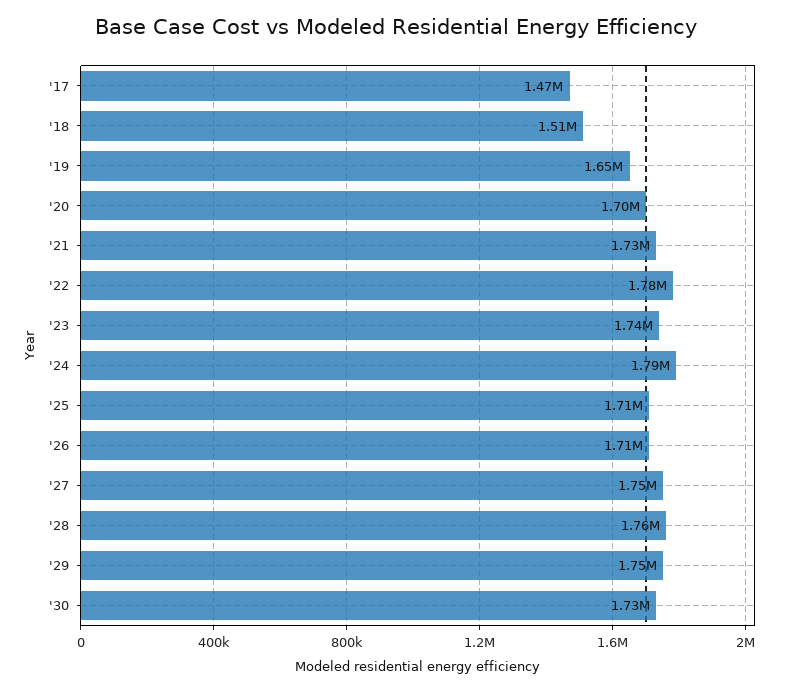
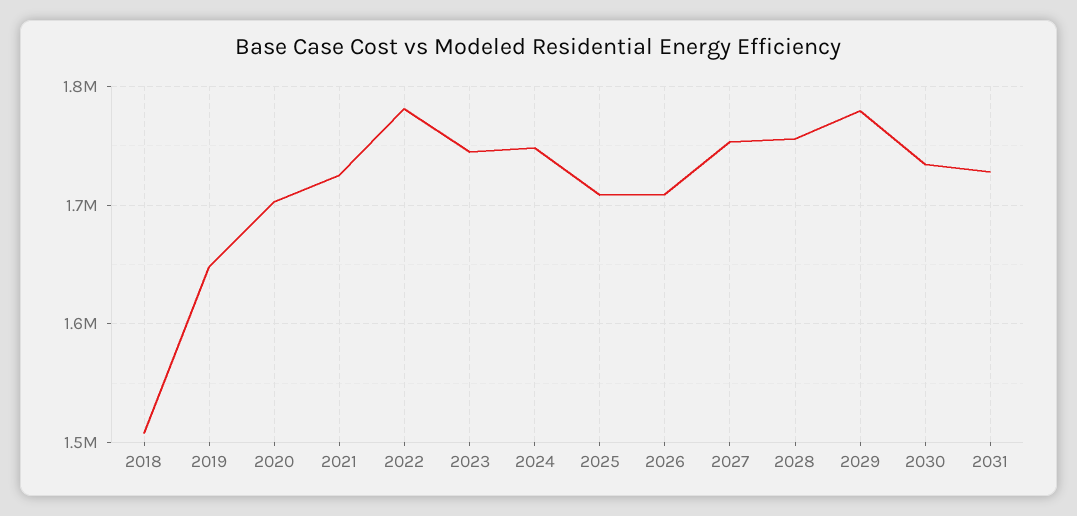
'17: 1470000 -> none
'24: 1790000 -> 1750000
'29: 1750000 -> 1780000
2031: none -> 1730000

